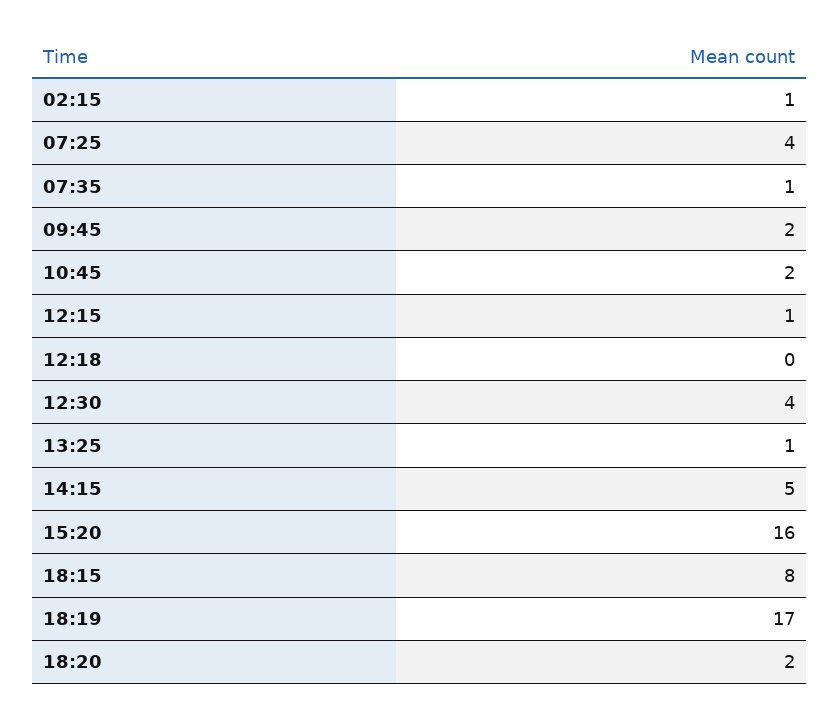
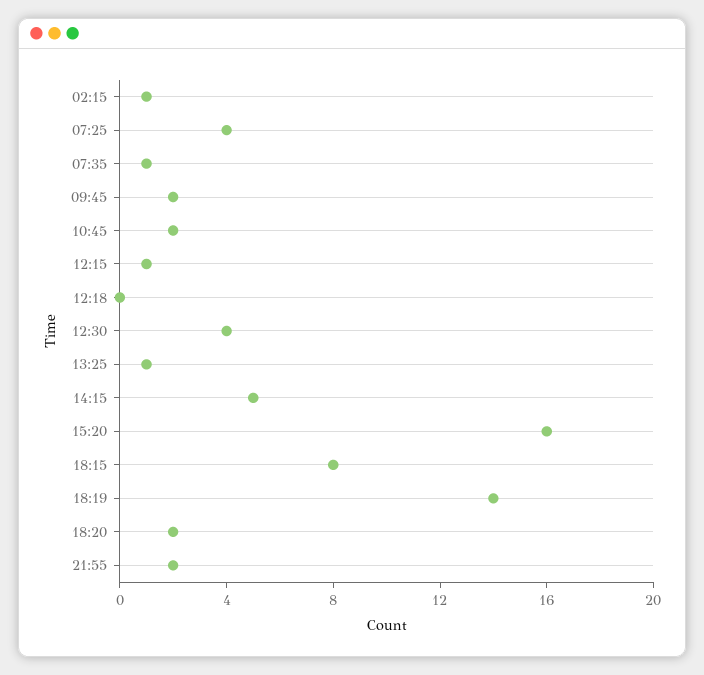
18:19: 17 -> 14
21:55: none -> 2

